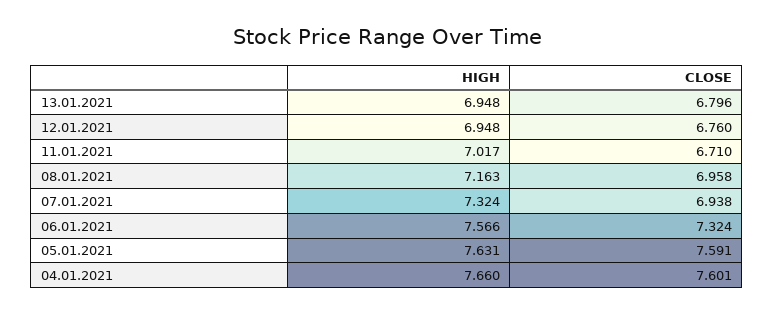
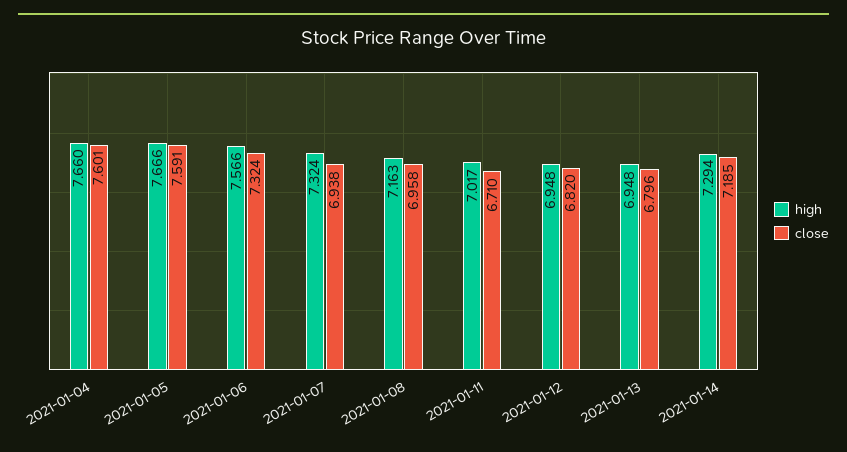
CLOSE, 12.01.2021: 6.76 -> 6.82
HIGH, 05.01.2021: 7.631 -> 7.666
HIGH, 2021-01-14: none -> 7.294
CLOSE, 2021-01-14: none -> 7.185

